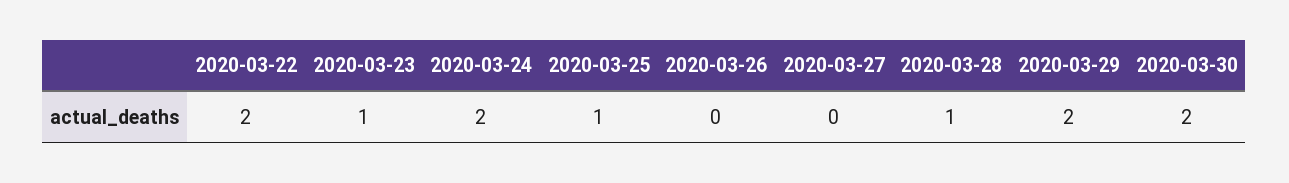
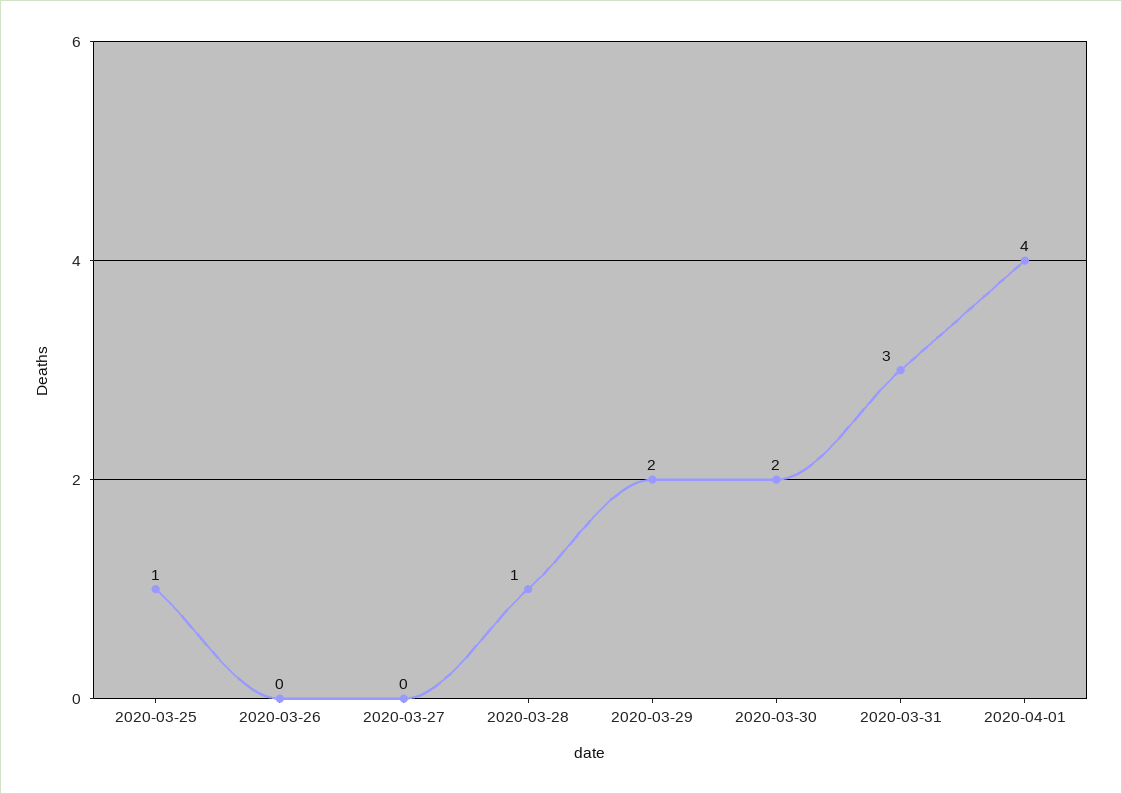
2020-03-22: 2 -> none
2020-03-23: 1 -> none
2020-03-24: 2 -> none
2020-03-31: none -> 3
2020-04-01: none -> 4

